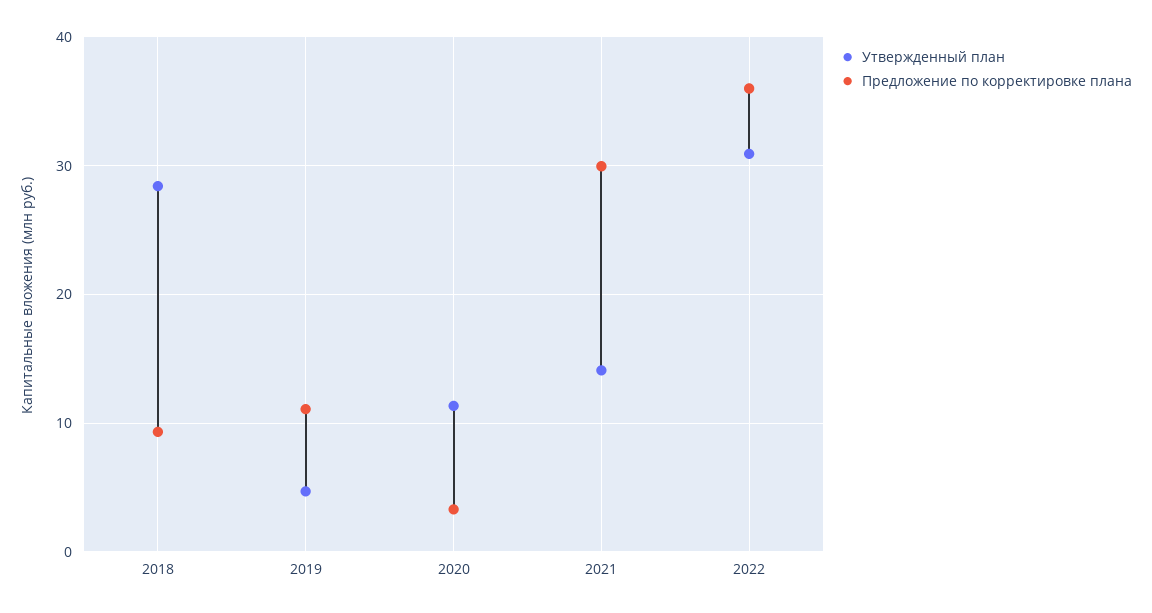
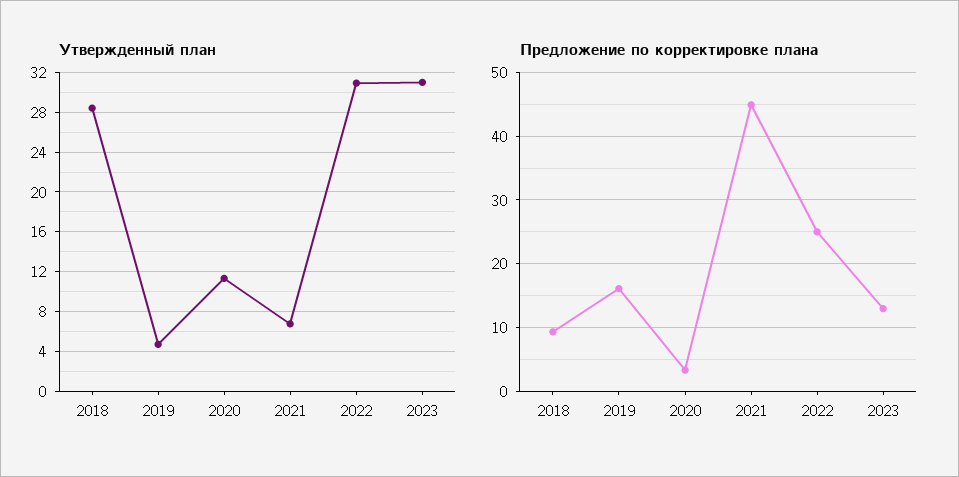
Предложение по корректировке плана, 2019: 11 -> 16
Утвержденный план, 2021: 14 -> 7
Предложение по корректировке плана, 2021: 30 -> 45
Предложение по корректировке плана, 2022: 36 -> 25
Утвержденный план, 2023: none -> 31
Предложение по корректировке плана, 2023: none -> 13

